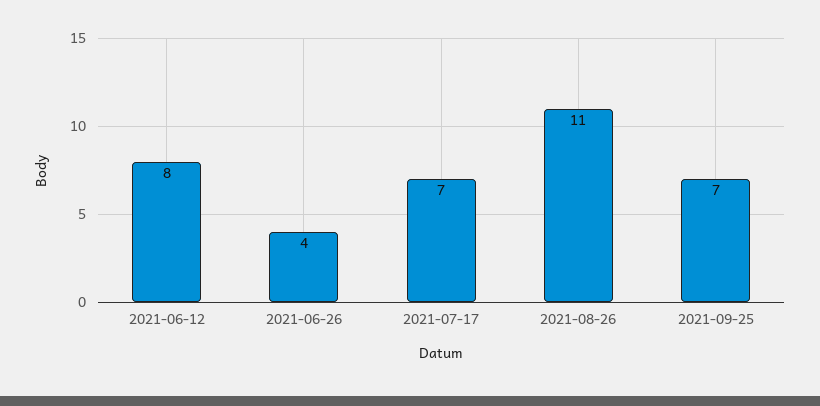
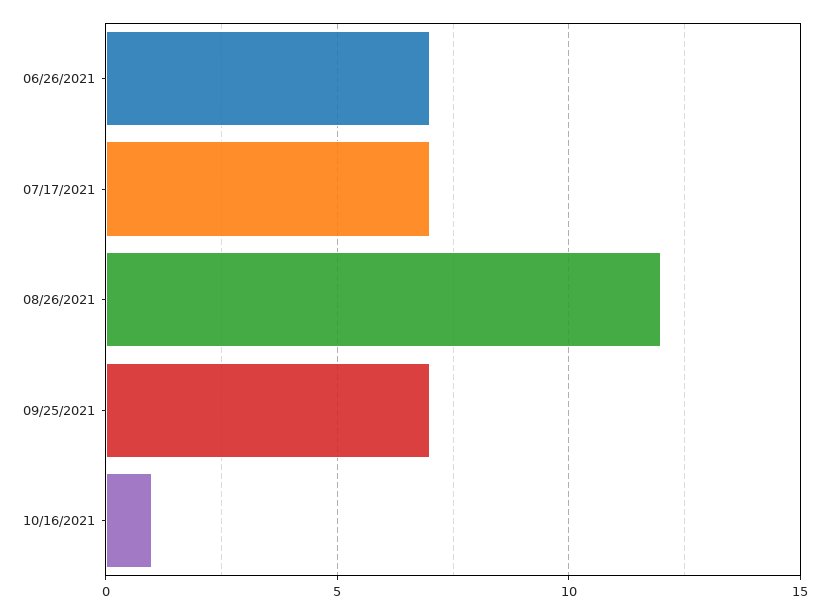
2021-06-12: 8 -> none
2021-06-26: 4 -> 7
2021-08-26: 11 -> 12
10/16/2021: none -> 1

